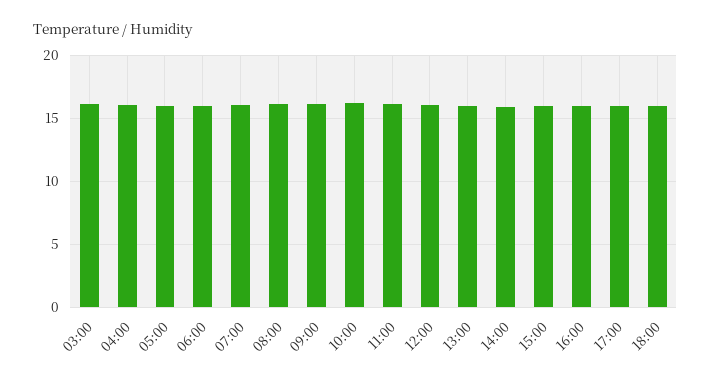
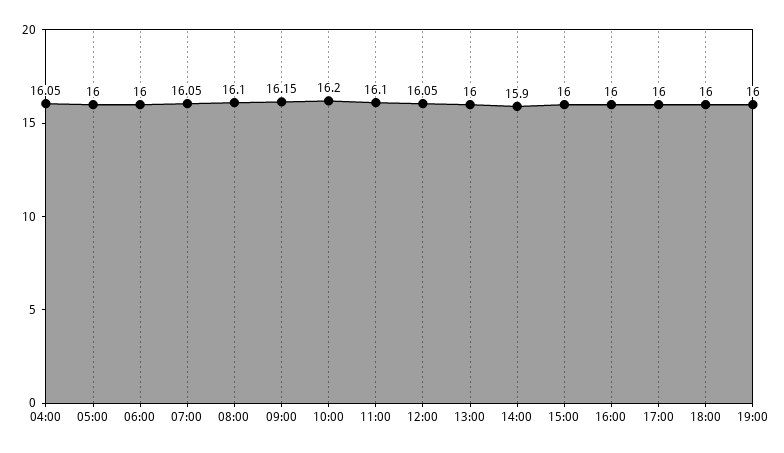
03:00: 16 -> none
19:00: none -> 16

